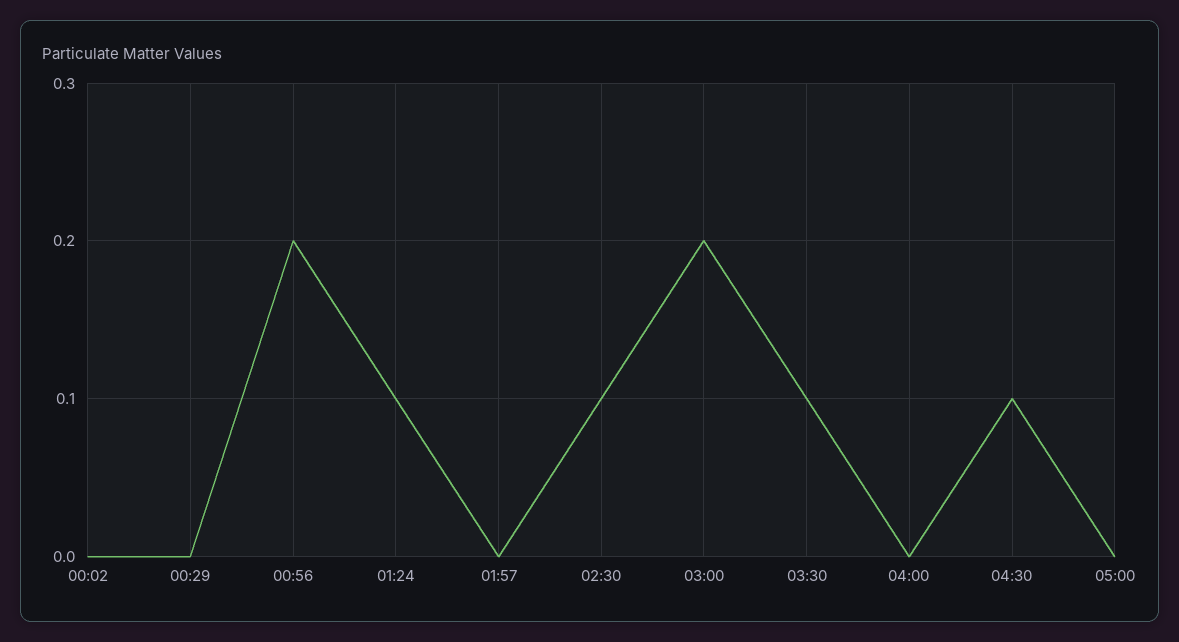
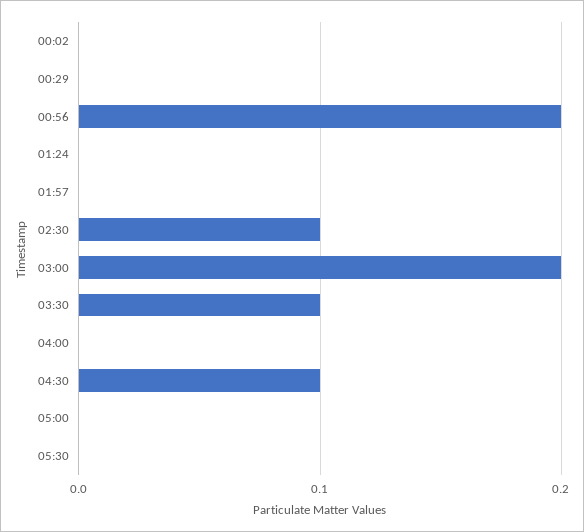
01:24: 0.1 -> 0
05:30: none -> 0

